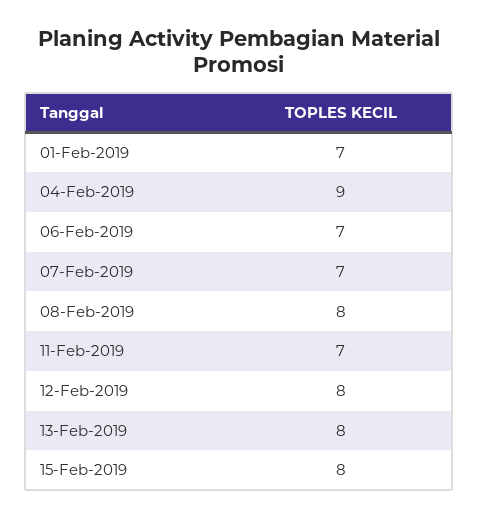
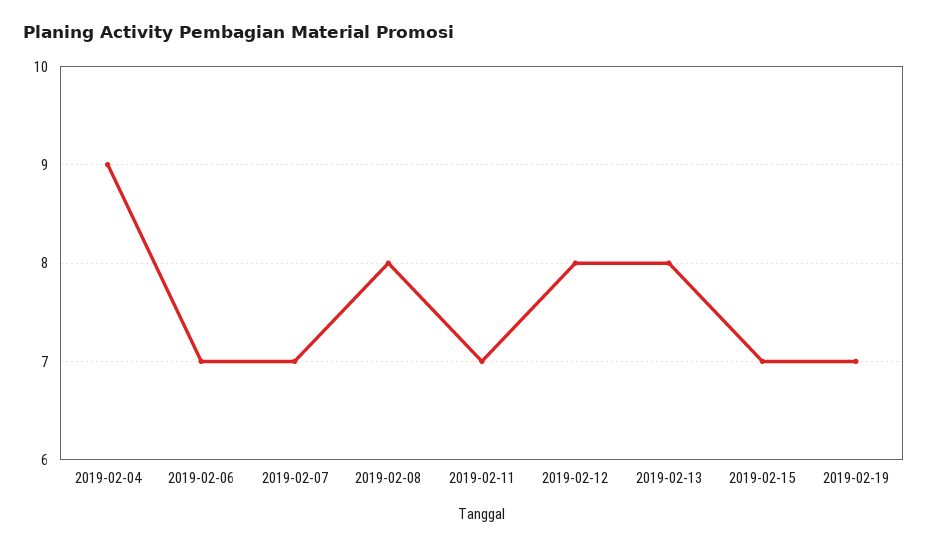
01-Feb-2019: 7 -> none
15-Feb-2019: 8 -> 7
2019-02-19: none -> 7

